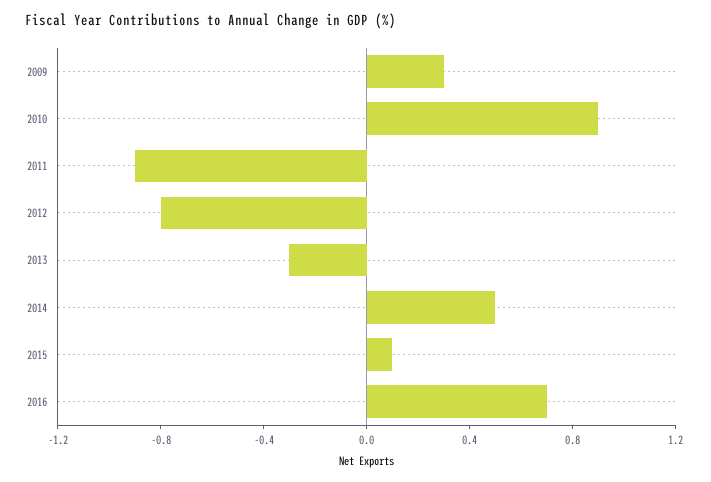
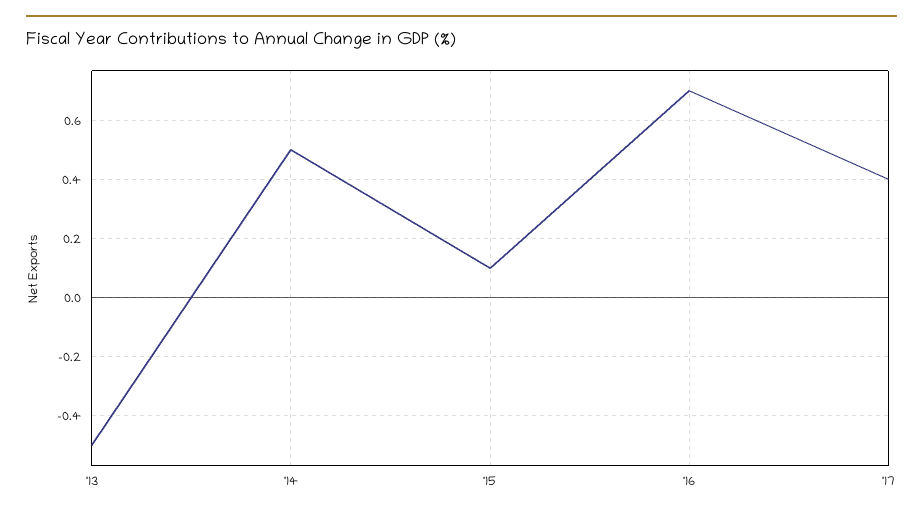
2009: 0.3 -> none
2010: 0.9 -> none
2011: -0.9 -> none
2012: -0.8 -> none
2013: -0.3 -> -0.5
'17: none -> 0.4

